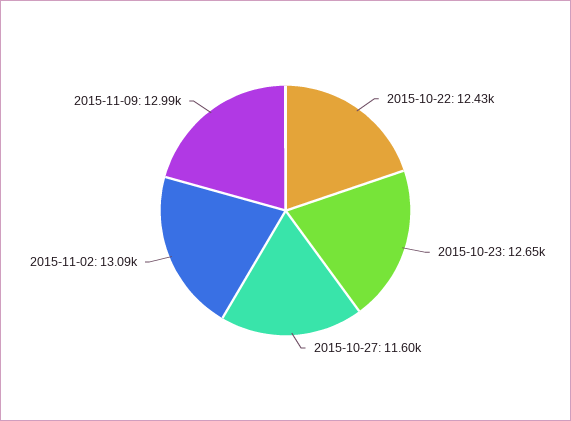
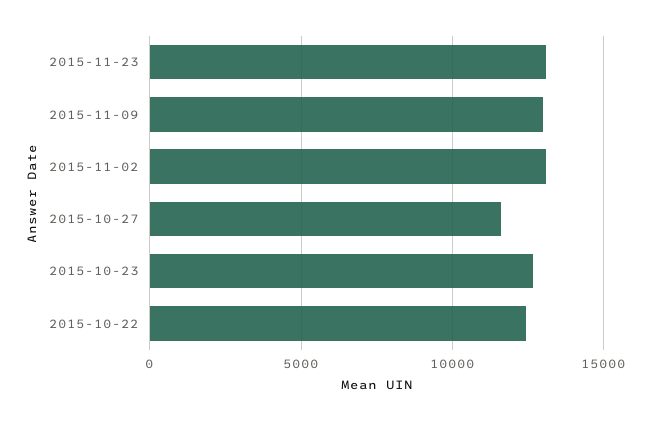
2015-11-23: none -> 13000

